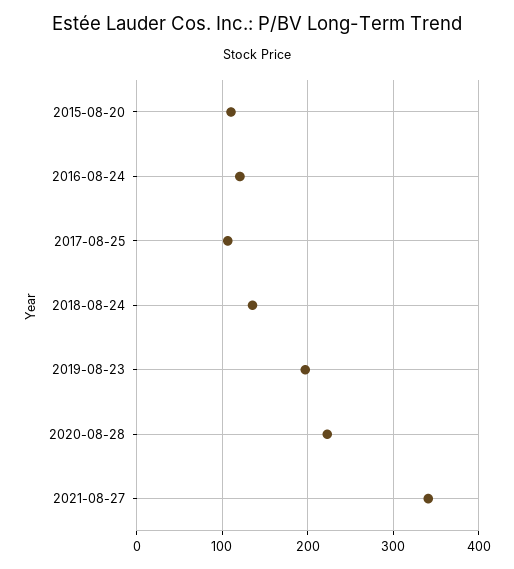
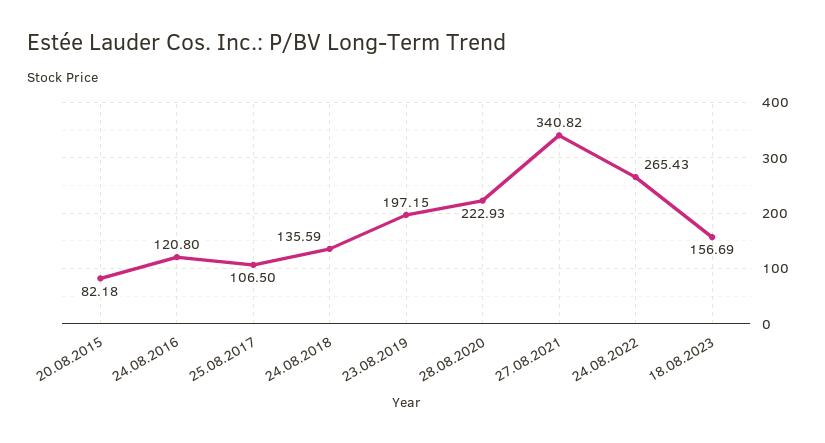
2015-08-20: 110 -> 82.18
24.08.2022: none -> 265.43
18.08.2023: none -> 156.69

